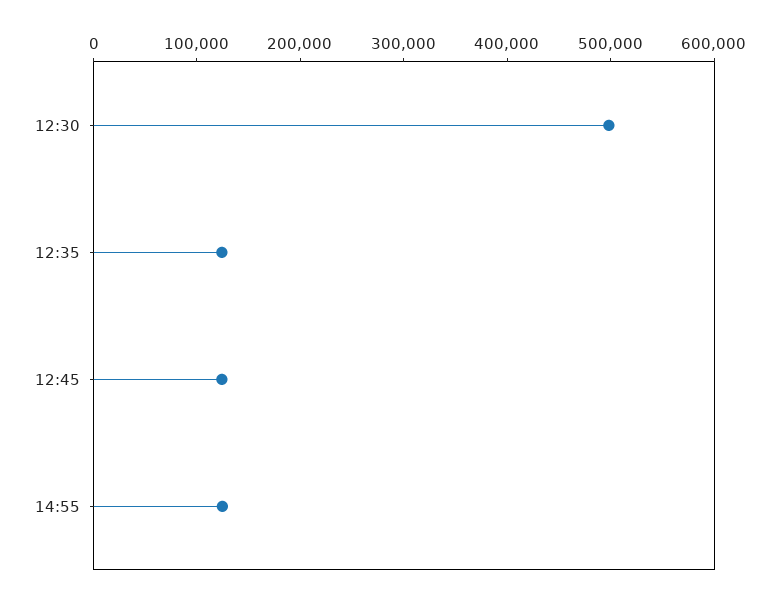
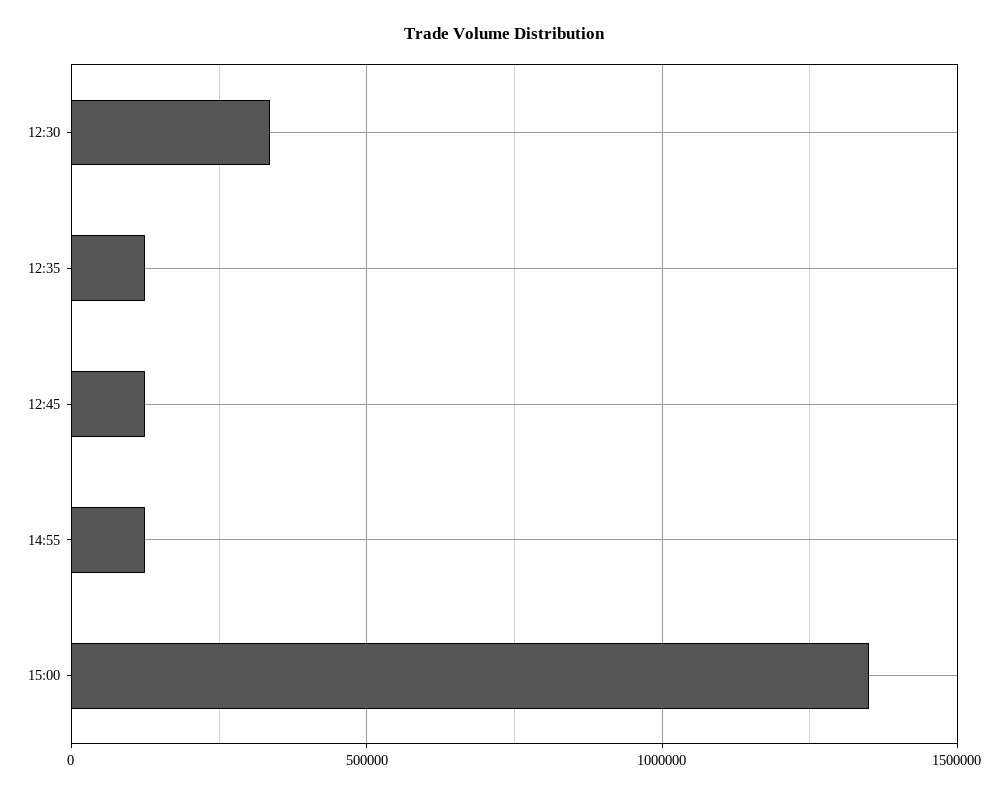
12:30: 500000 -> 350000
15:00: none -> 1350000

